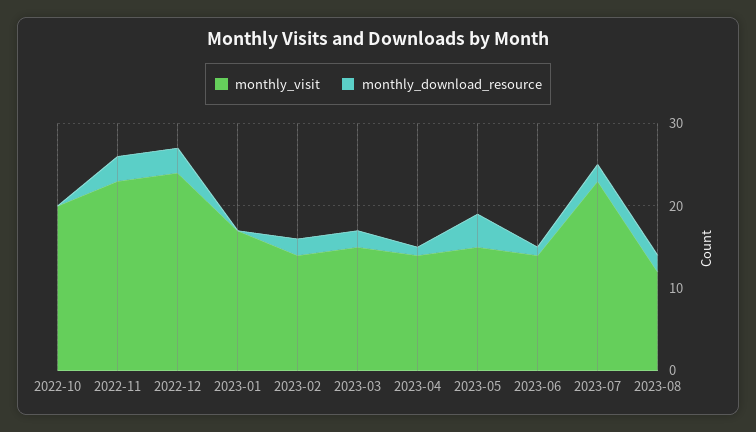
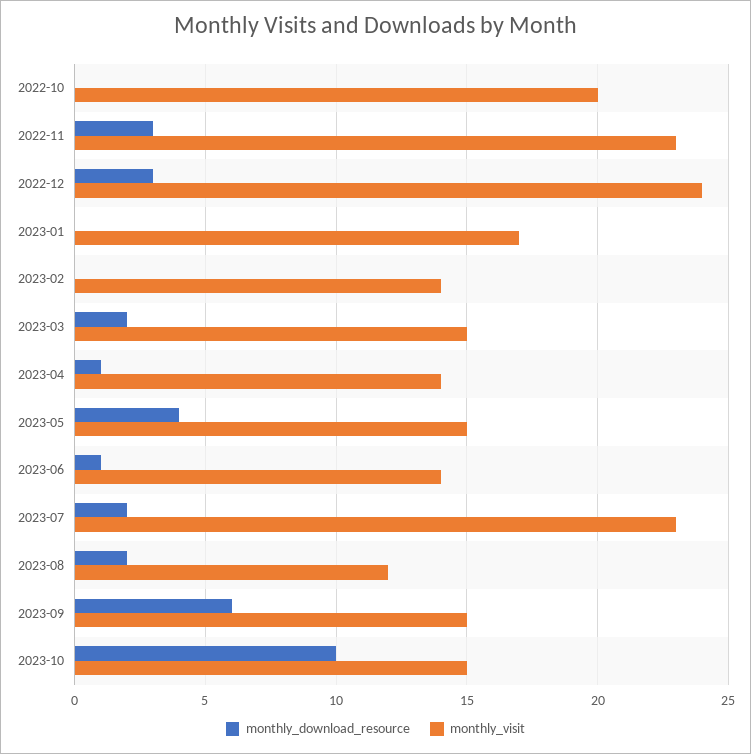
monthly_download_resource, 2023-02: 2 -> 0
monthly_download_resource, 2023-09: none -> 6
monthly_visit, 2023-09: none -> 15
monthly_download_resource, 2023-10: none -> 10
monthly_visit, 2023-10: none -> 15

